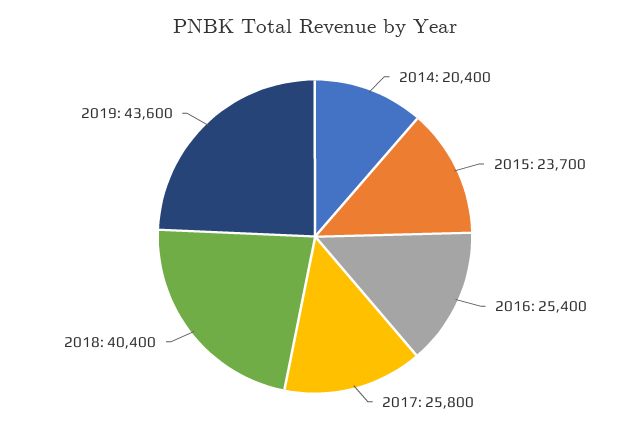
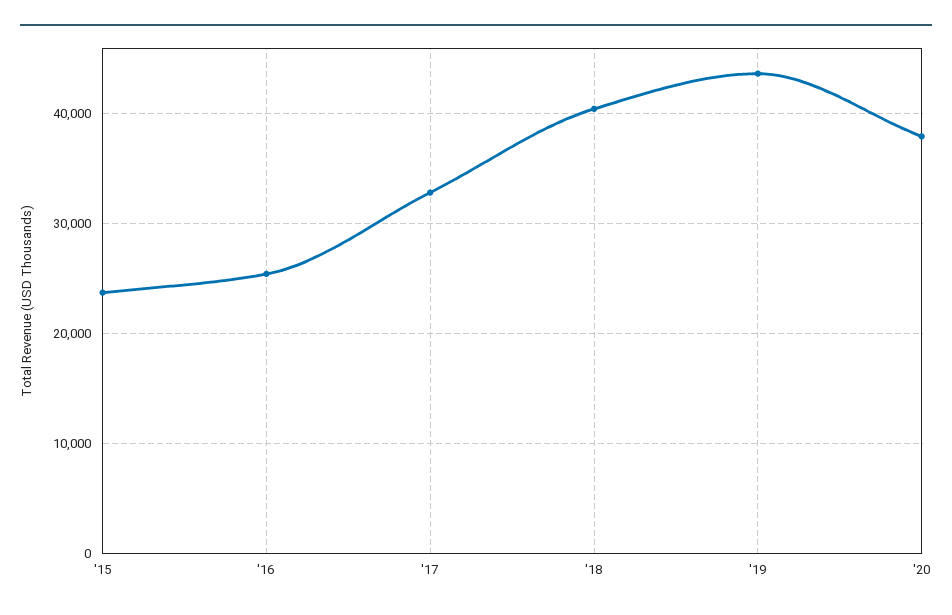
2014: 20400 -> none
2017: 25800 -> 33000
'20: none -> 38000

